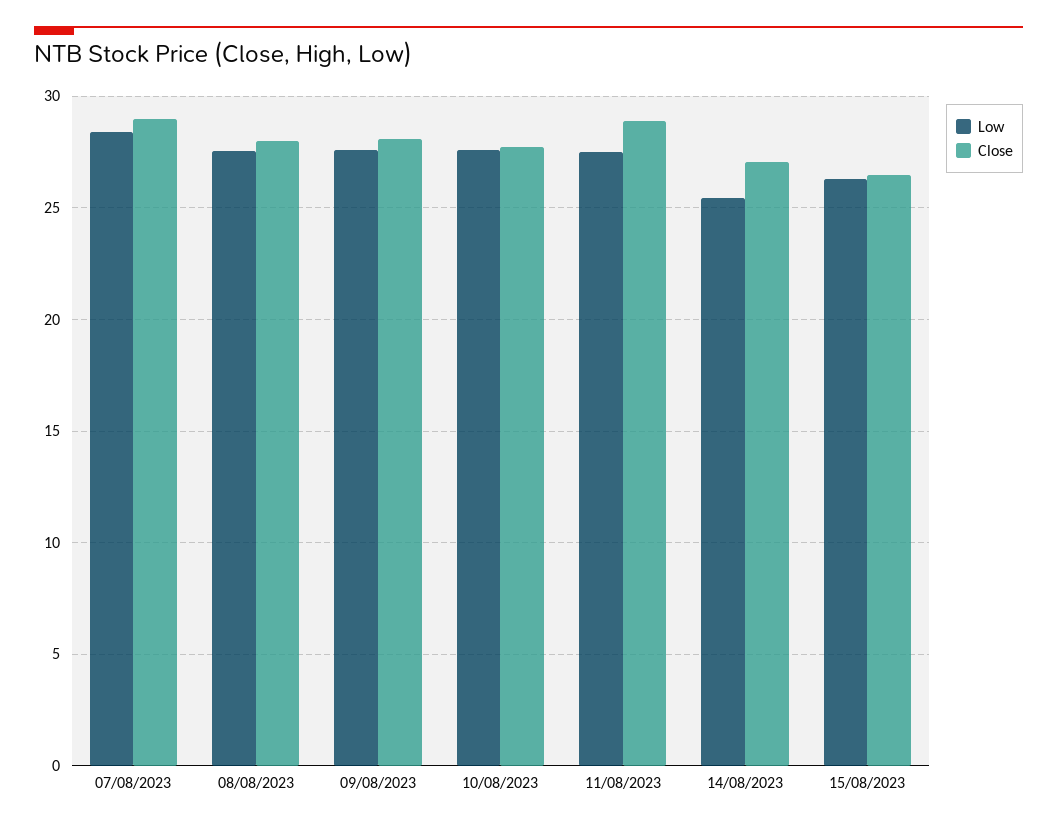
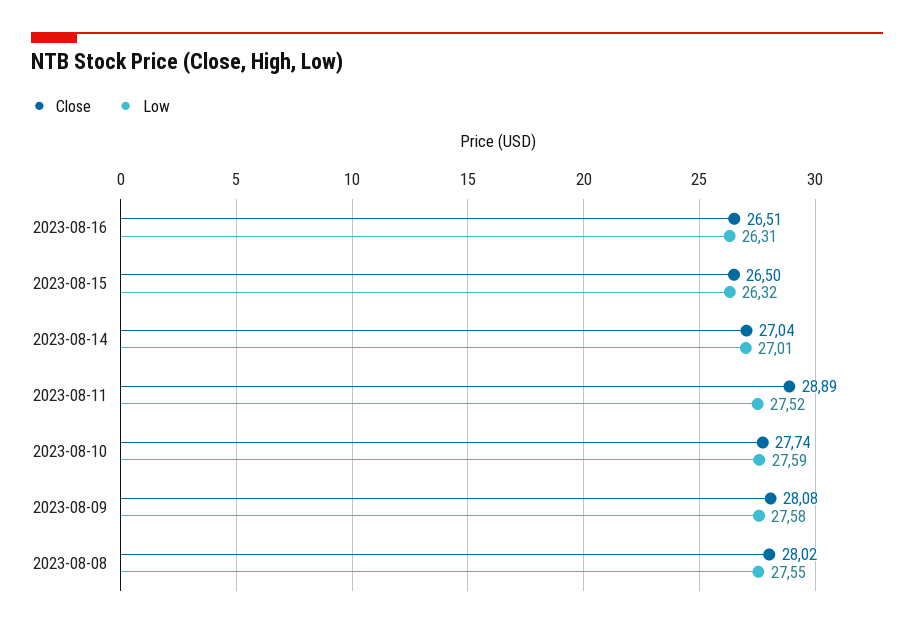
Low, 07/08/2023: 28.5 -> none
Close, 07/08/2023: 29 -> none
Low, 14/08/2023: 25.5 -> 27.01
Close, 2023-08-16: none -> 26.51
Low, 2023-08-16: none -> 26.31

